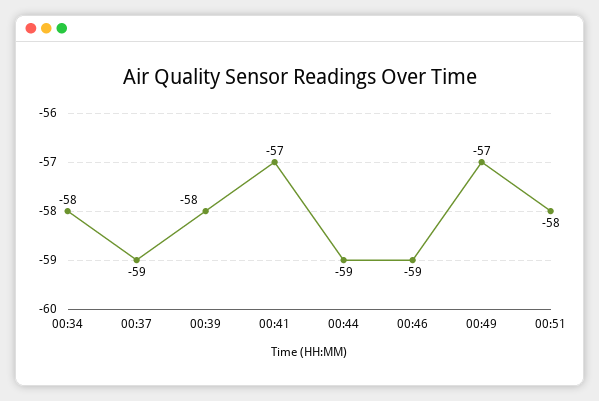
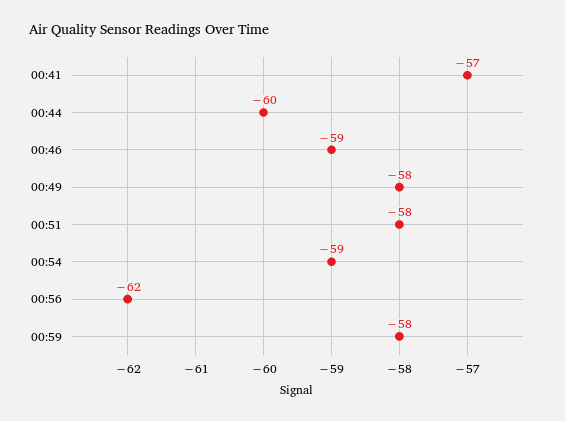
00:34: -58 -> none
00:37: -59 -> none
00:39: -58 -> none
00:44: -59 -> -60
00:49: -57 -> -58
00:54: none -> -59
00:56: none -> -62
00:59: none -> -58

